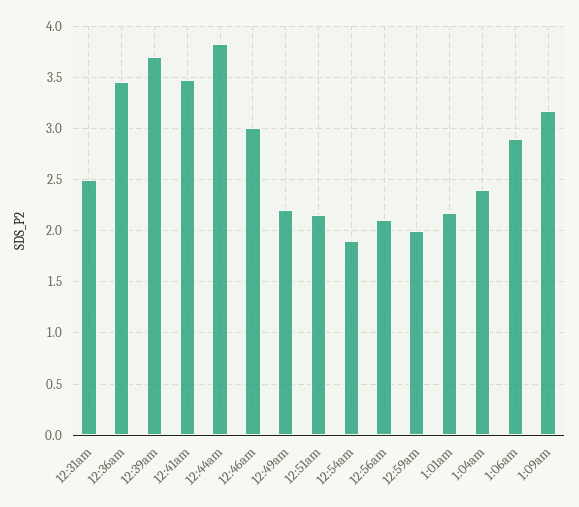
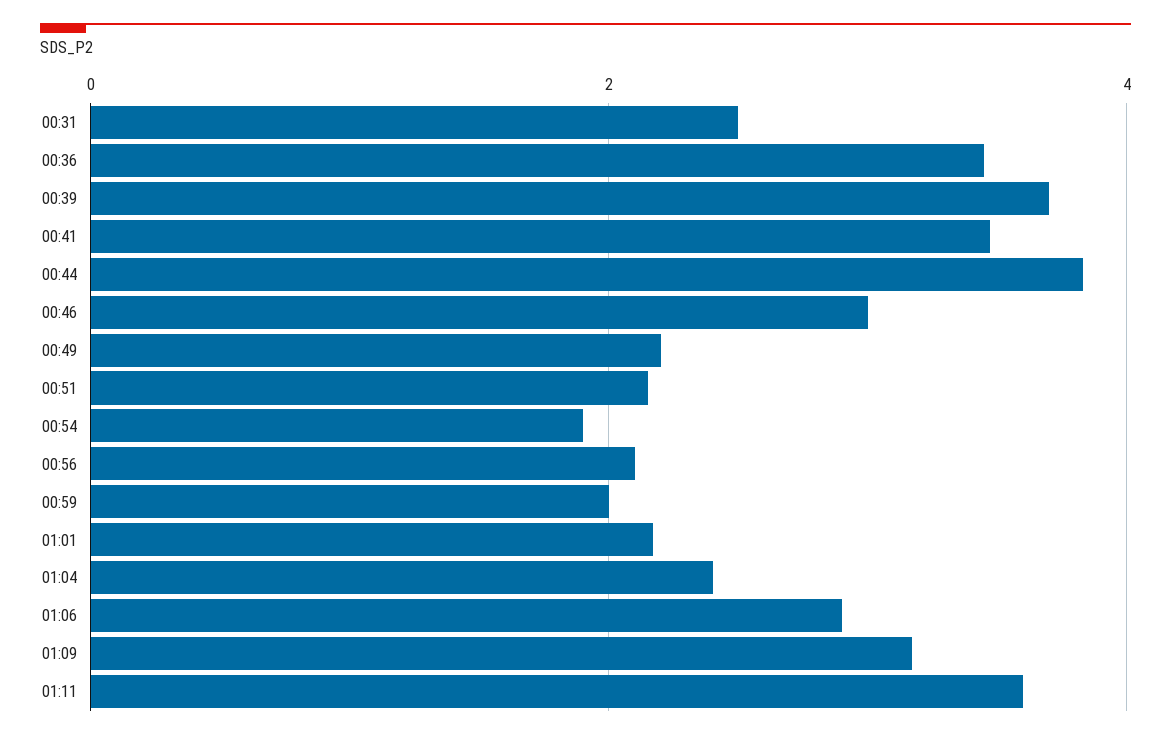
01:11: none -> 3.6

